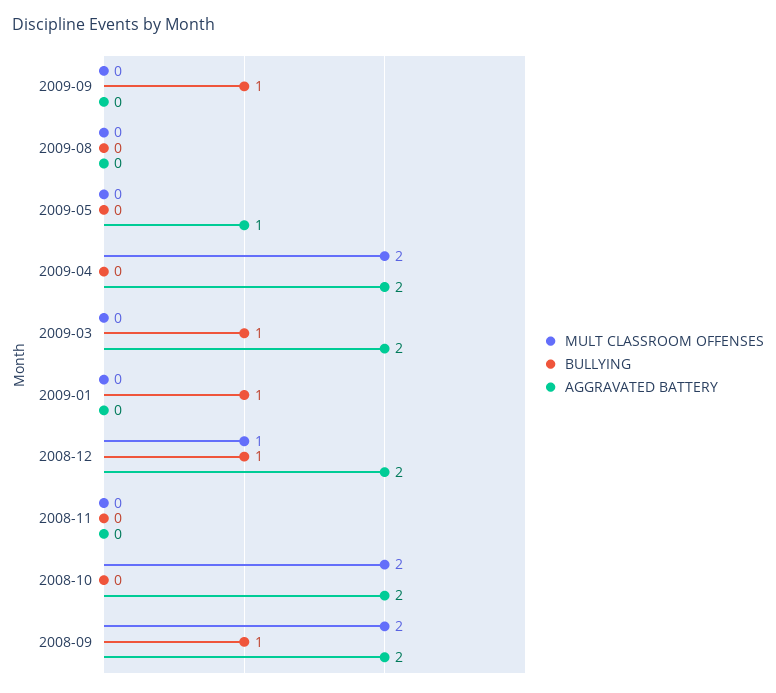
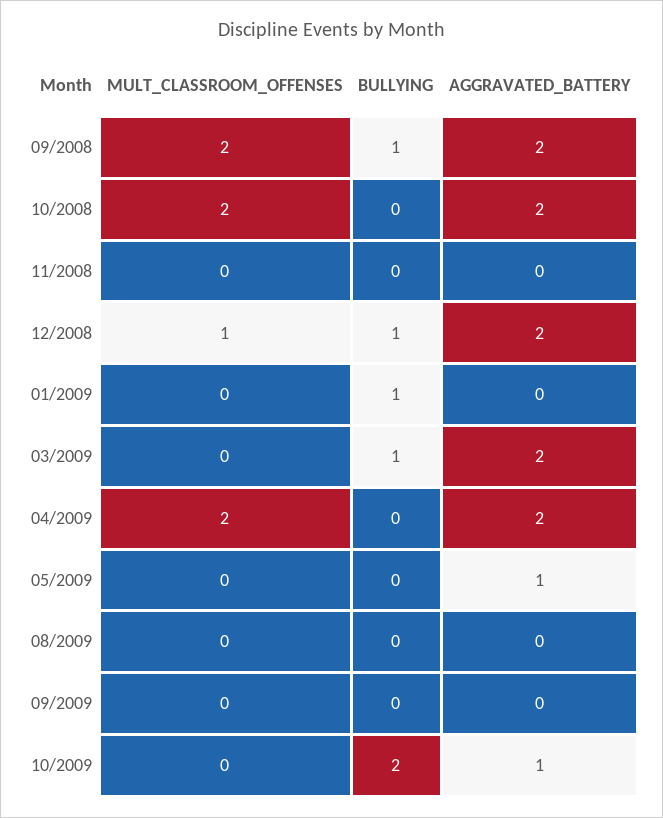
BULLYING, 2009-09: 1 -> 0
MULT CLASSROOM OFFENSES, 10/2009: none -> 0
BULLYING, 10/2009: none -> 2
AGGRAVATED BATTERY, 10/2009: none -> 1

